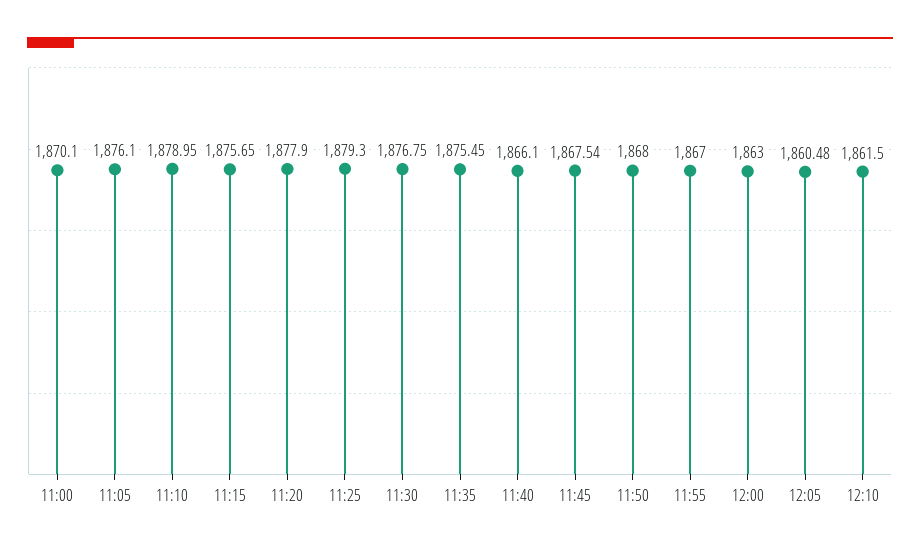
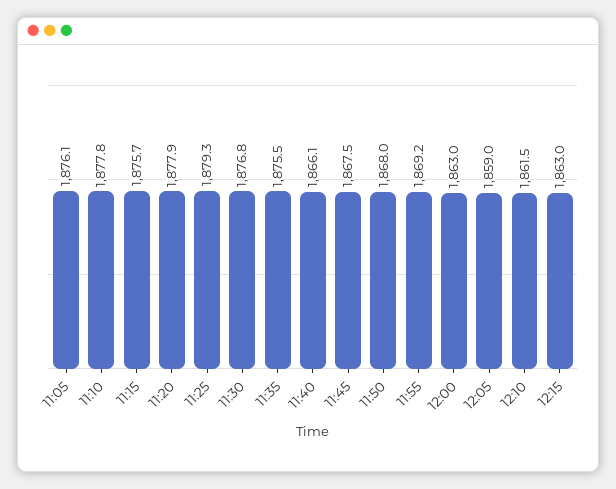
11:00: 1870.1 -> none
11:10: 1878.95 -> 1877.8
11:55: 1867 -> 1869.2
12:05: 1860.48 -> 1859
12:15: none -> 1863

